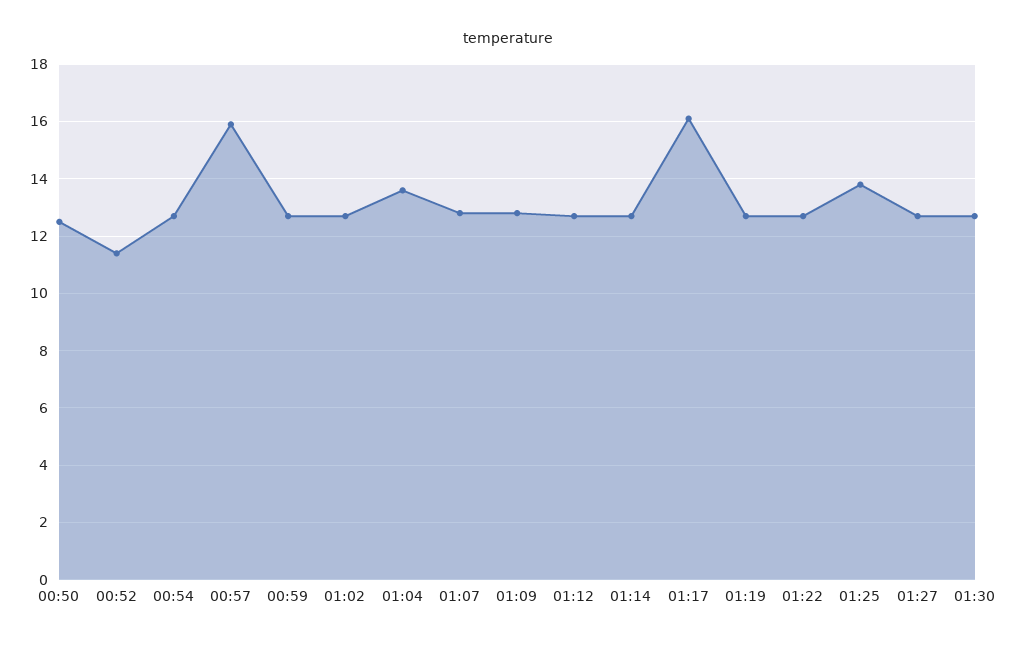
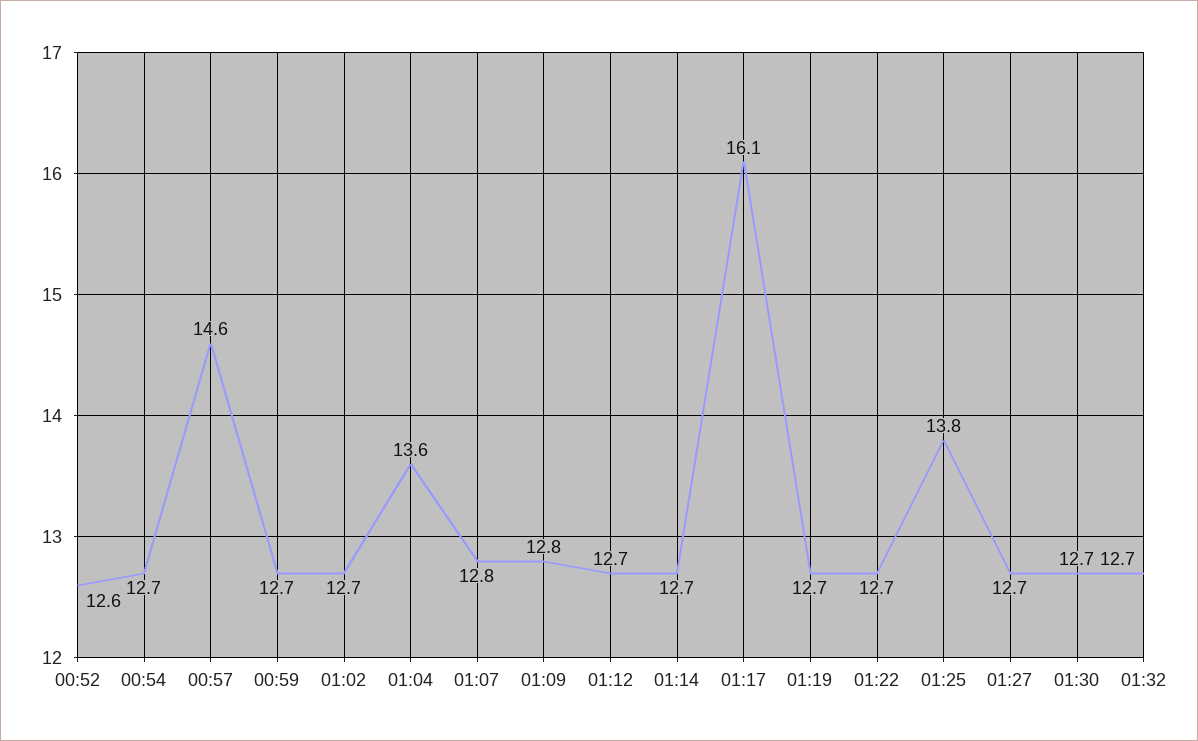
00:50: 12.5 -> none
00:52: 11.5 -> 12.6
00:57: 16 -> 14.6
01:32: none -> 12.7

